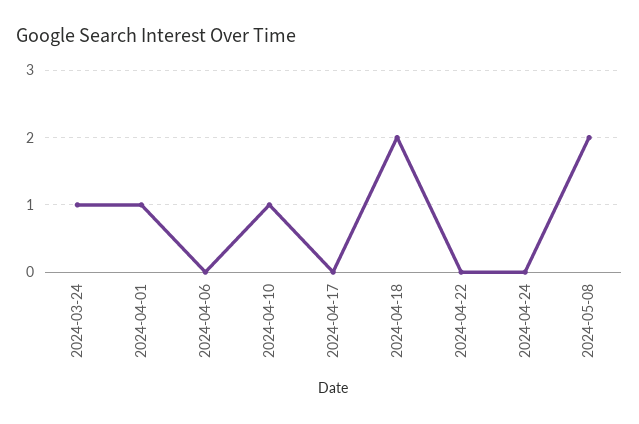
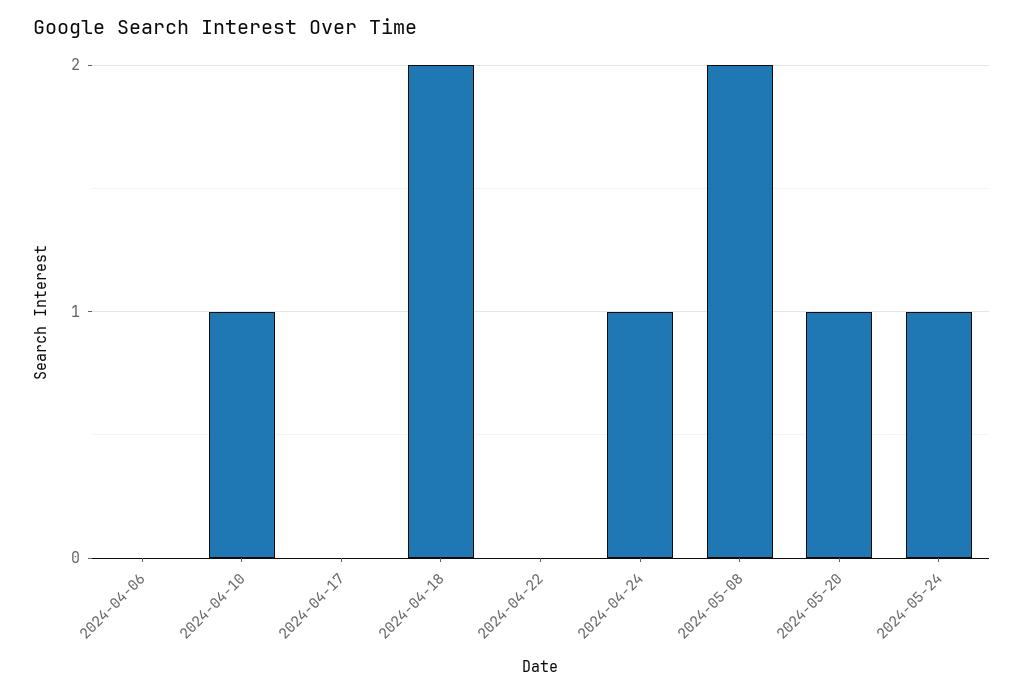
2024-03-24: 1 -> none
2024-04-01: 1 -> none
2024-04-24: 0 -> 1
2024-05-20: none -> 1
2024-05-24: none -> 1

